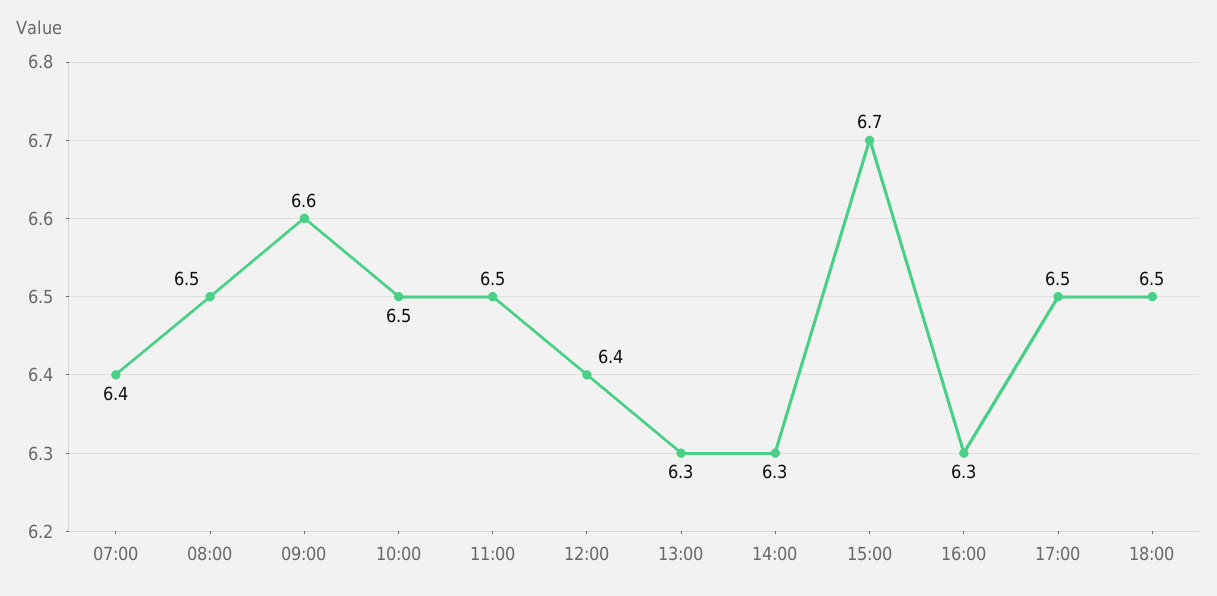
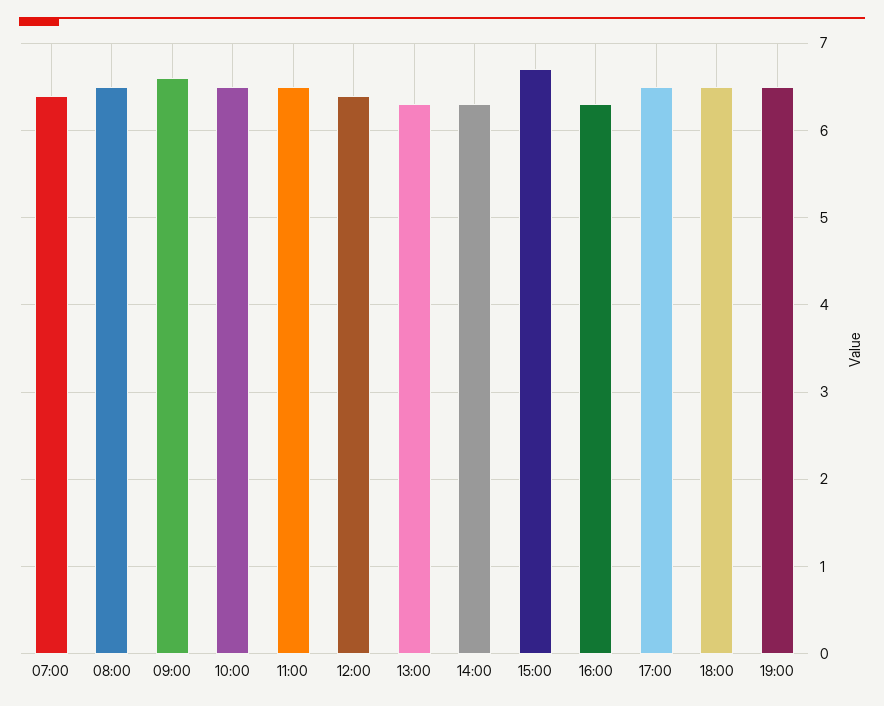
19:00: none -> 6.5

